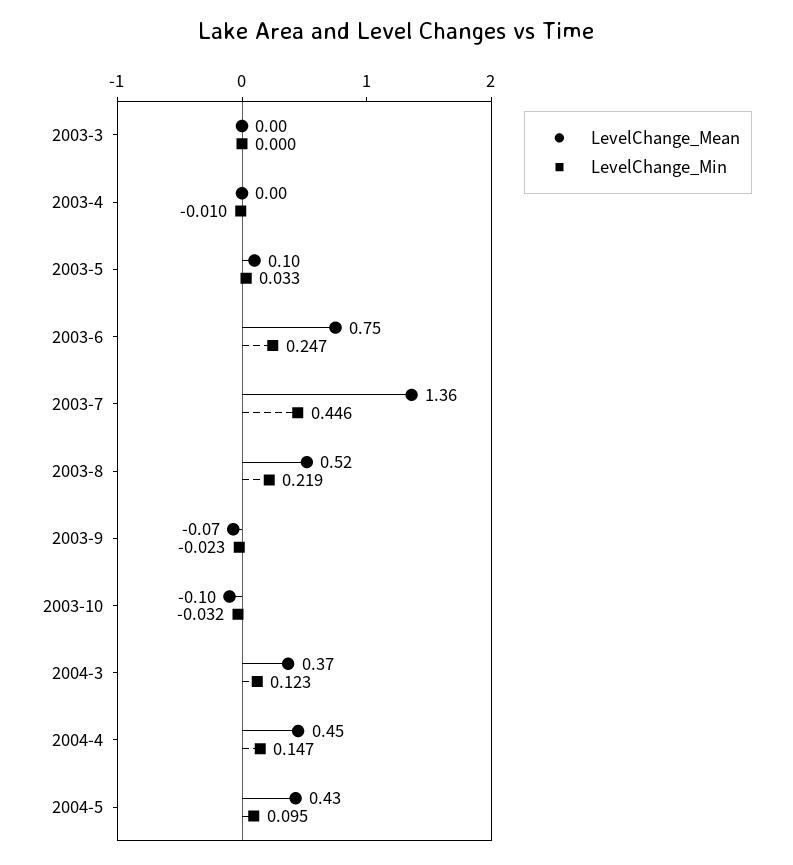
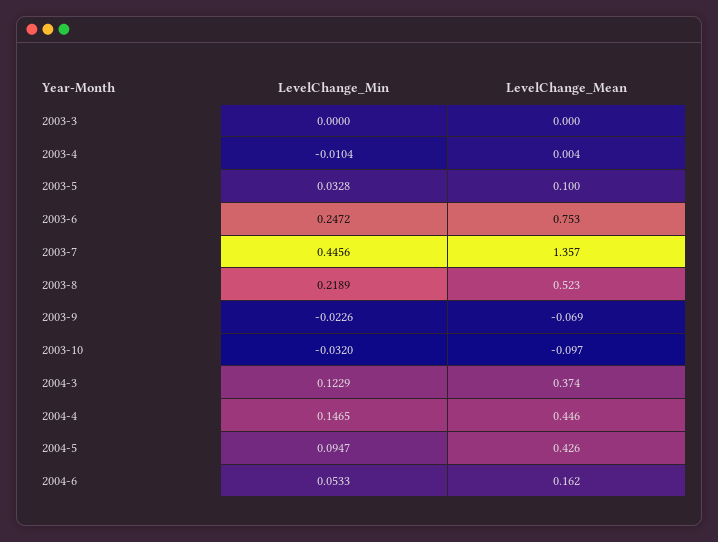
LevelChange_Min, 2004-6: none -> 0.0533
LevelChange_Mean, 2004-6: none -> 0.162

